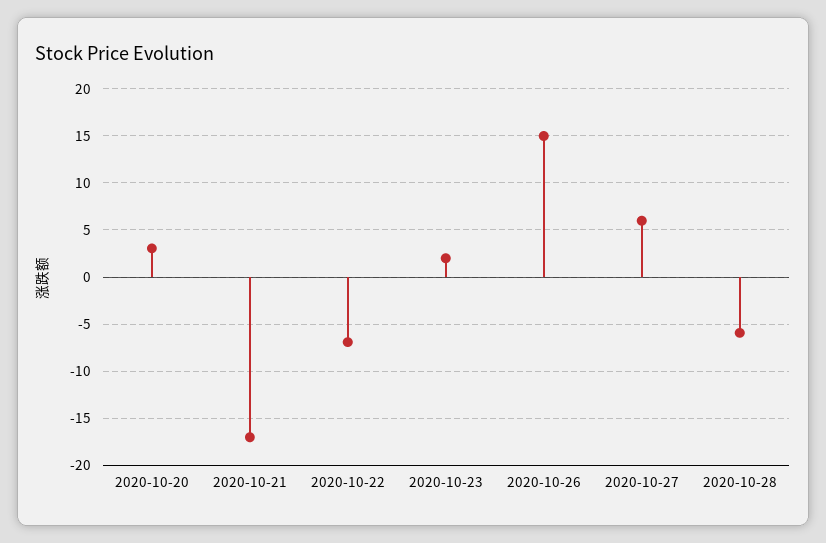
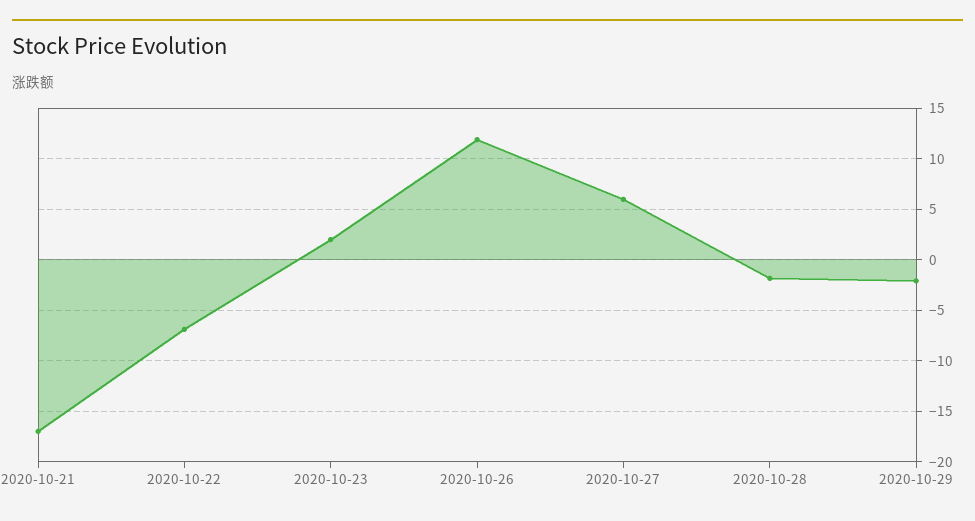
2020-10-20: 3 -> none
2020-10-26: 15 -> 12
2020-10-28: -6 -> -2
2020-10-29: none -> -2

